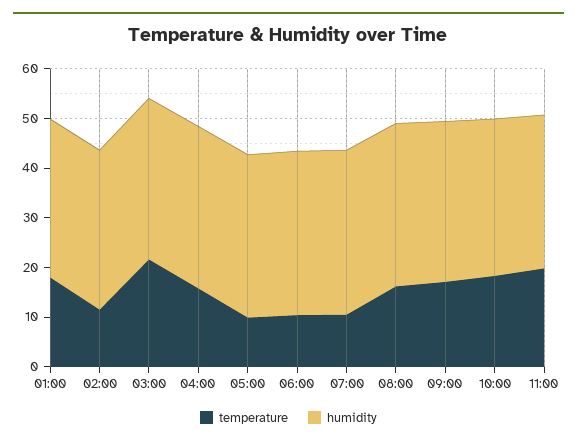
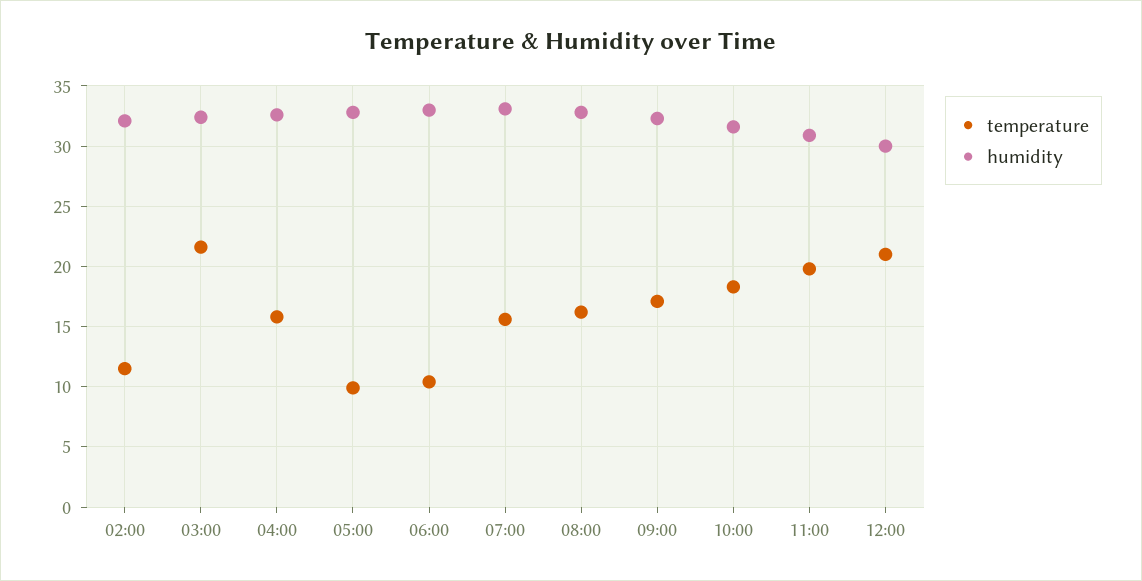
temperature, 01:00: 18 -> none
humidity, 01:00: 32 -> none
temperature, 07:00: 10 -> 15.5
temperature, 12:00: none -> 21
humidity, 12:00: none -> 30

